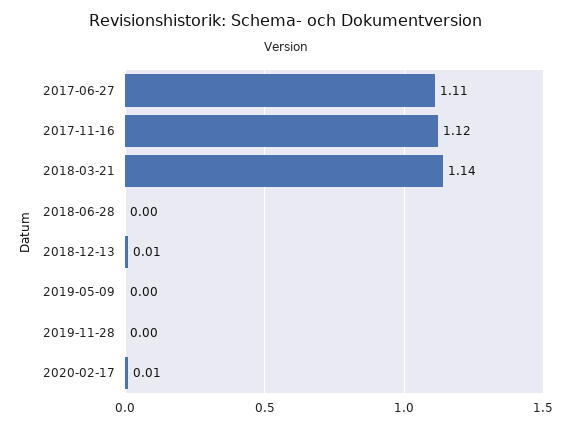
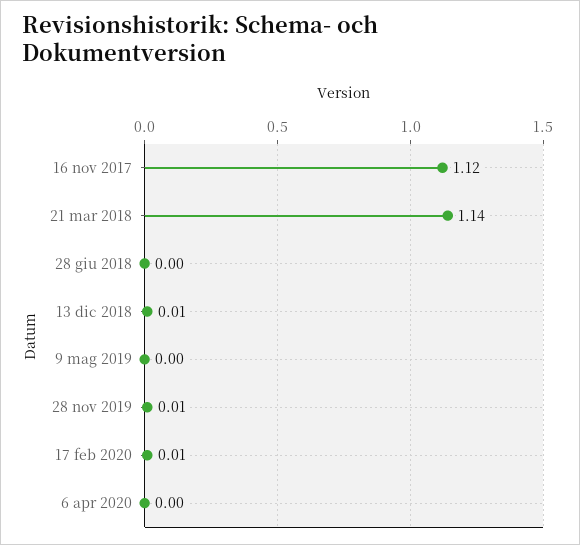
2017-06-27: 1.11 -> none
2019-11-28: 0 -> 0.01
6 apr 2020: none -> 0

